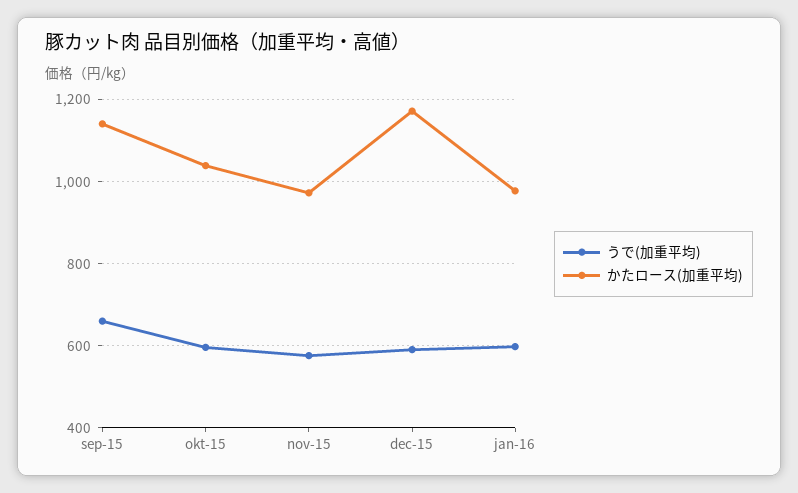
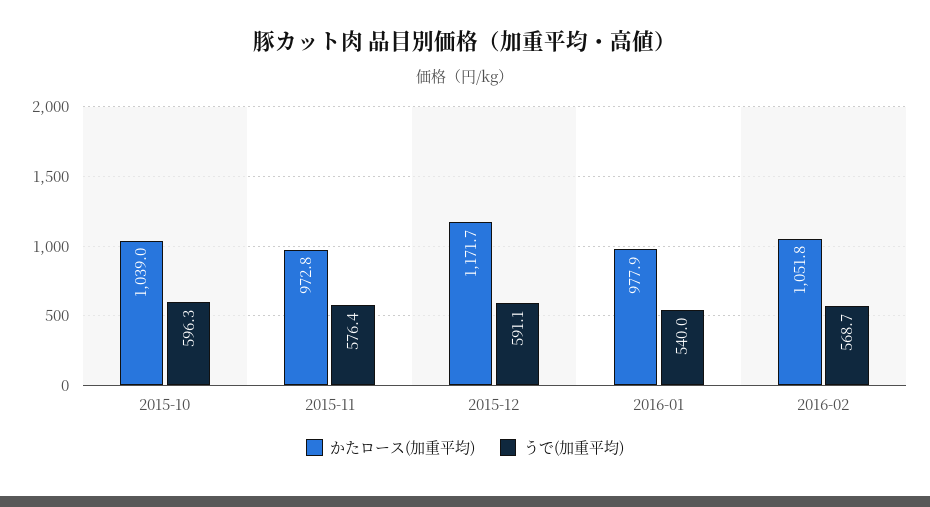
うで(加重平均), sep-15: 660 -> none
かたロース(加重平均), sep-15: 1140 -> none
うで(加重平均), jan-16: 600 -> 540
かたロース(加重平均), 2016-02: none -> 1051.8
うで(加重平均), 2016-02: none -> 568.7

